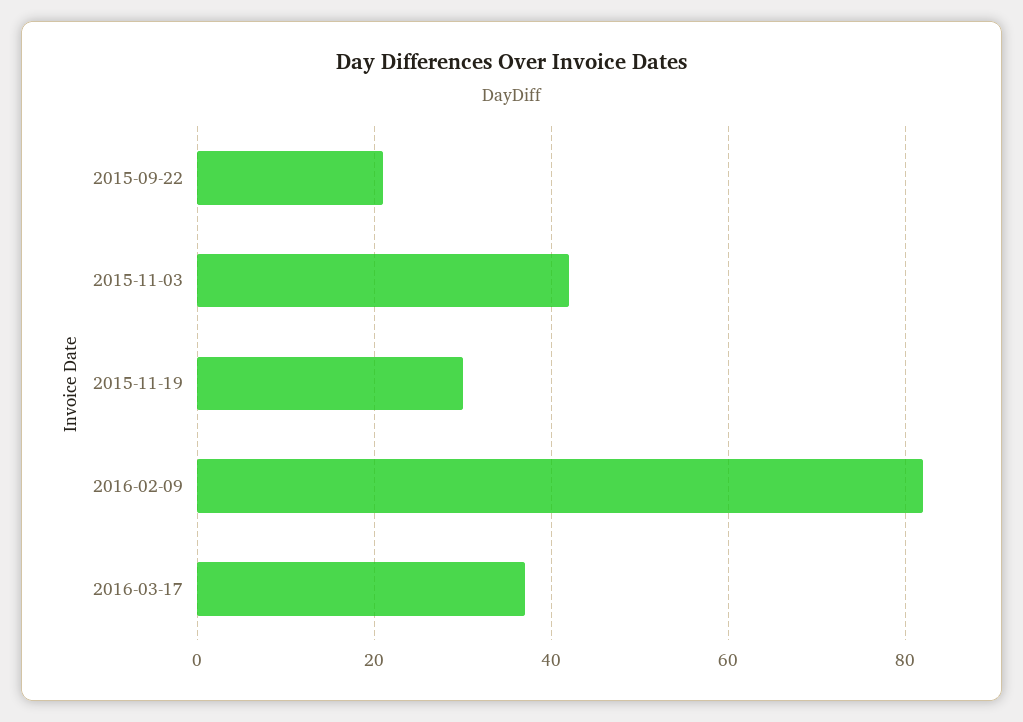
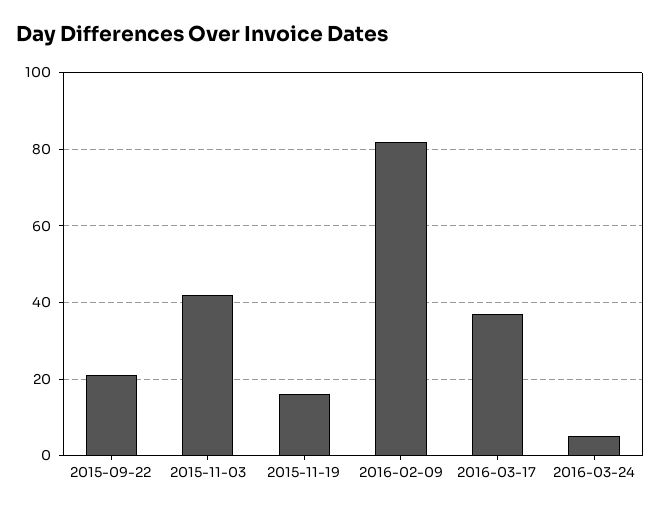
2015-11-19: 30 -> 15
2016-03-24: none -> 5

